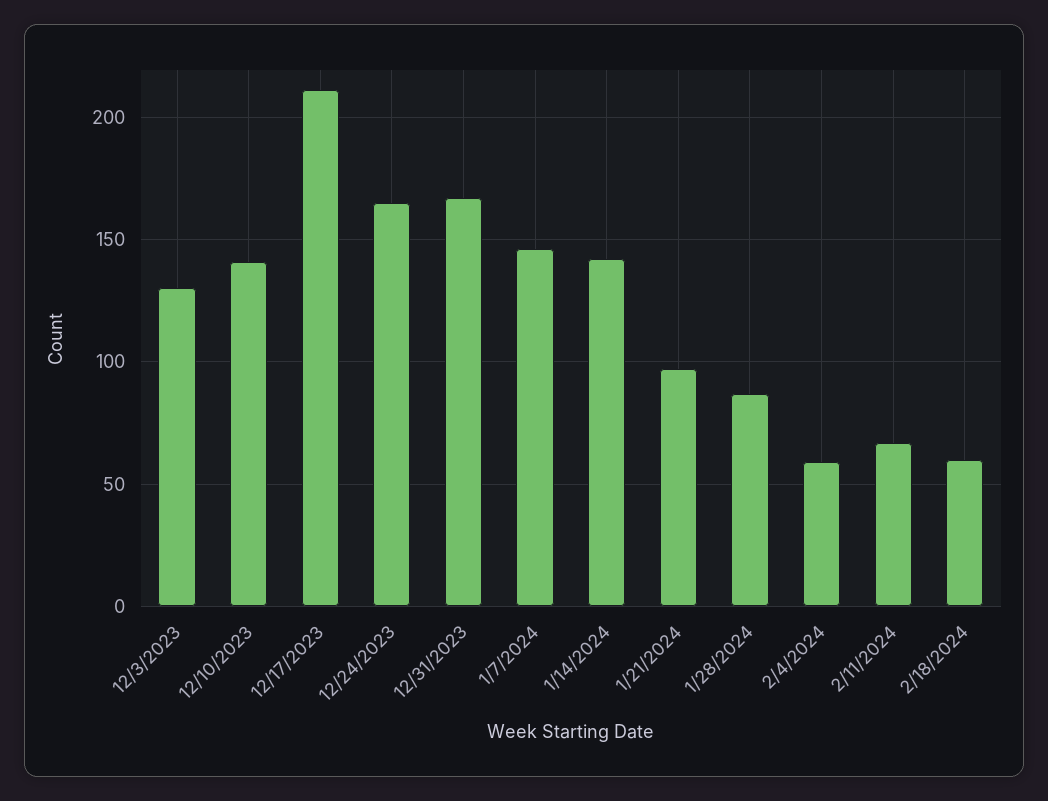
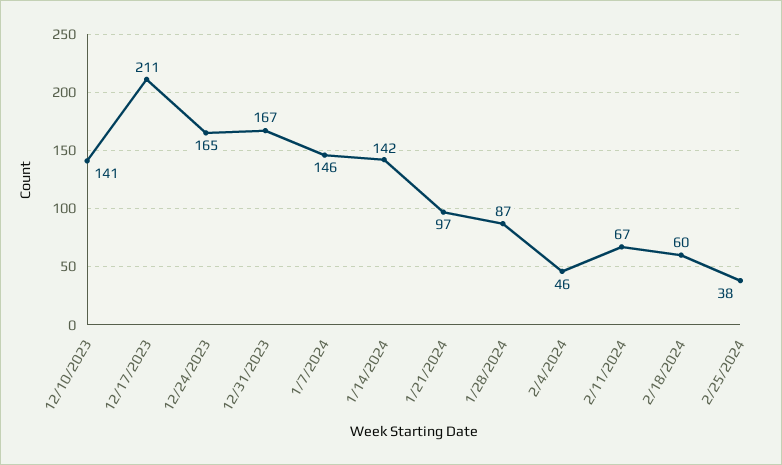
12/3/2023: 130 -> none
2/4/2024: 60 -> 46
2/25/2024: none -> 38

